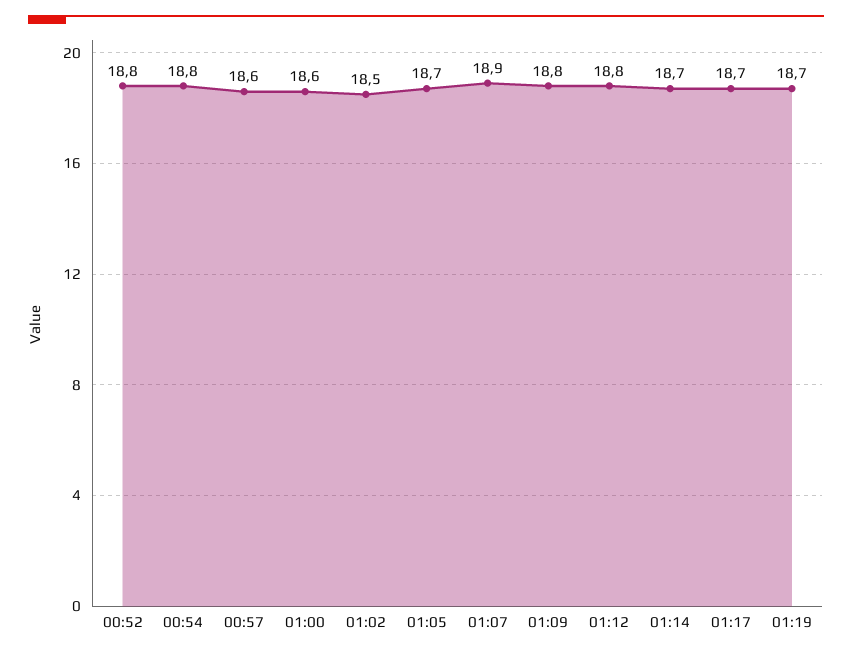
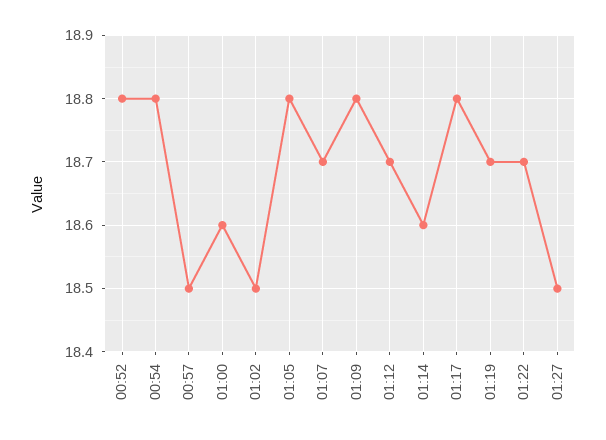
00:57: 18.6 -> 18.5
01:05: 18.7 -> 18.8
01:07: 18.9 -> 18.7
01:12: 18.8 -> 18.7
01:14: 18.7 -> 18.6
01:17: 18.7 -> 18.8
01:22: none -> 18.7
01:27: none -> 18.5

